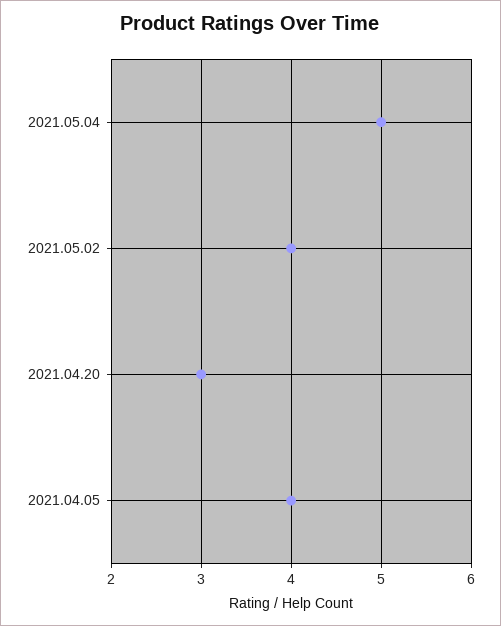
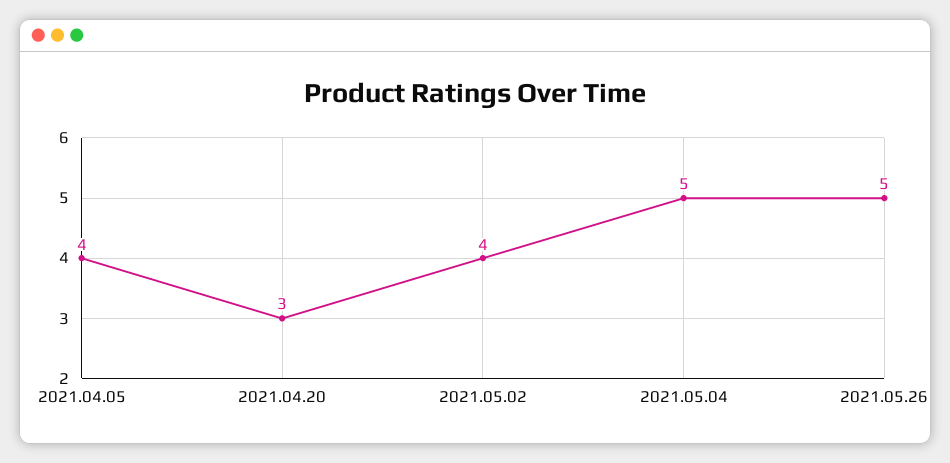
2021.05.26: none -> 5

